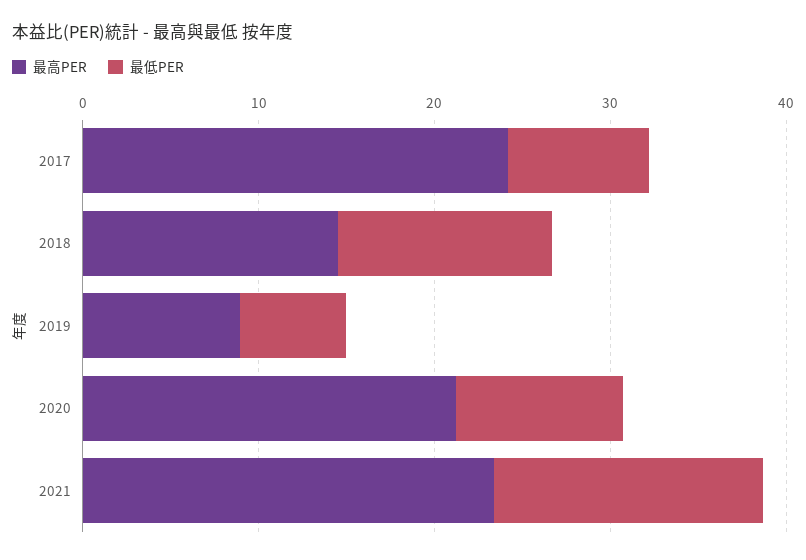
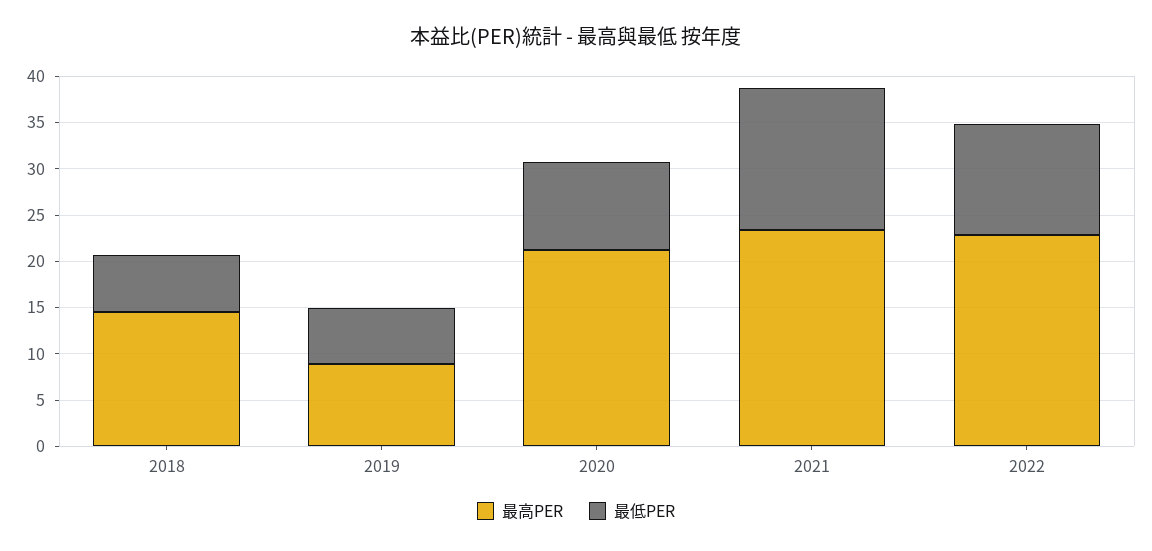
最高PER, 2017: 24 -> none
最低PER, 2017: 8 -> none
最低PER, 2018: 12 -> 6
最高PER, 2022: none -> 23
最低PER, 2022: none -> 12

